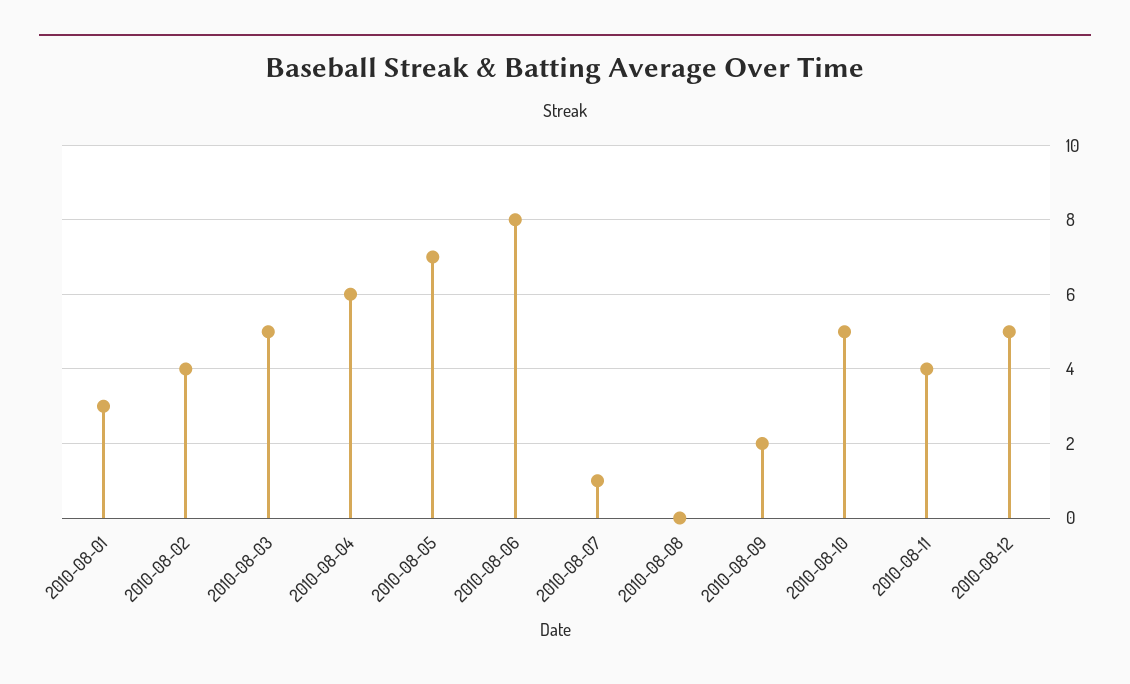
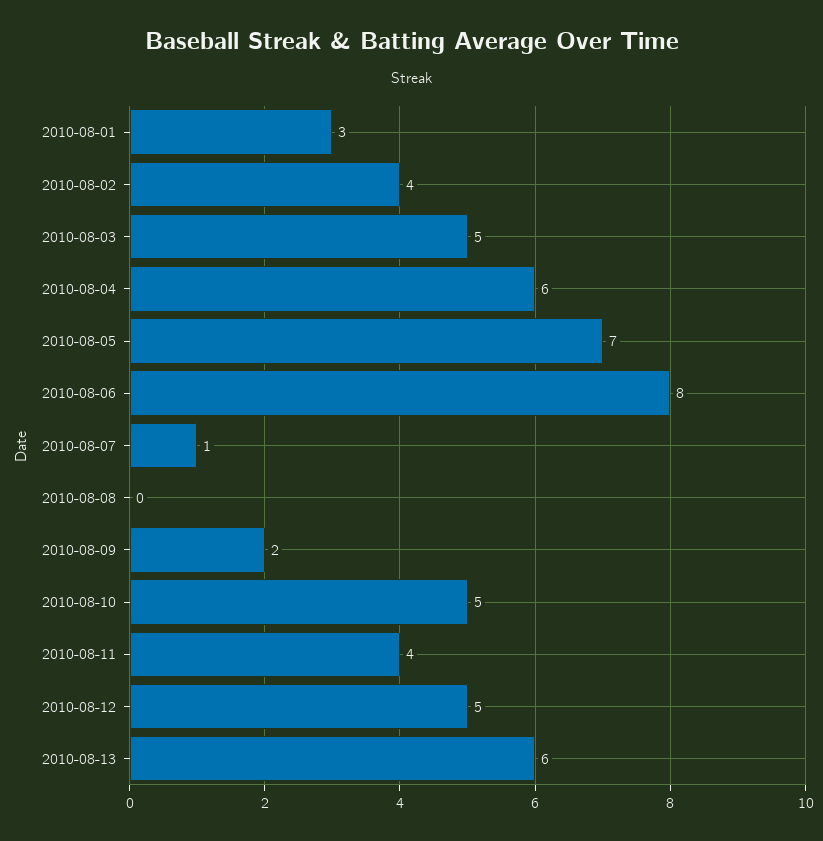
2010-08-13: none -> 6

